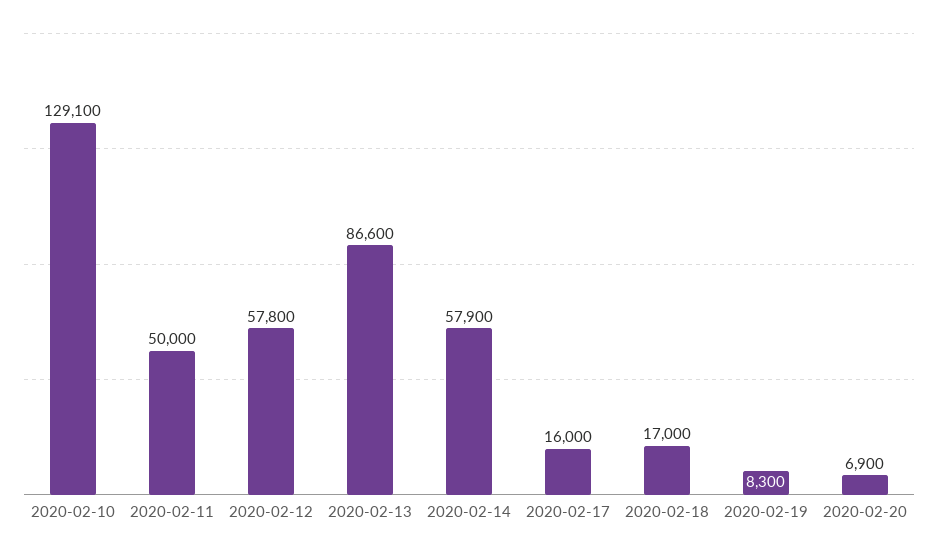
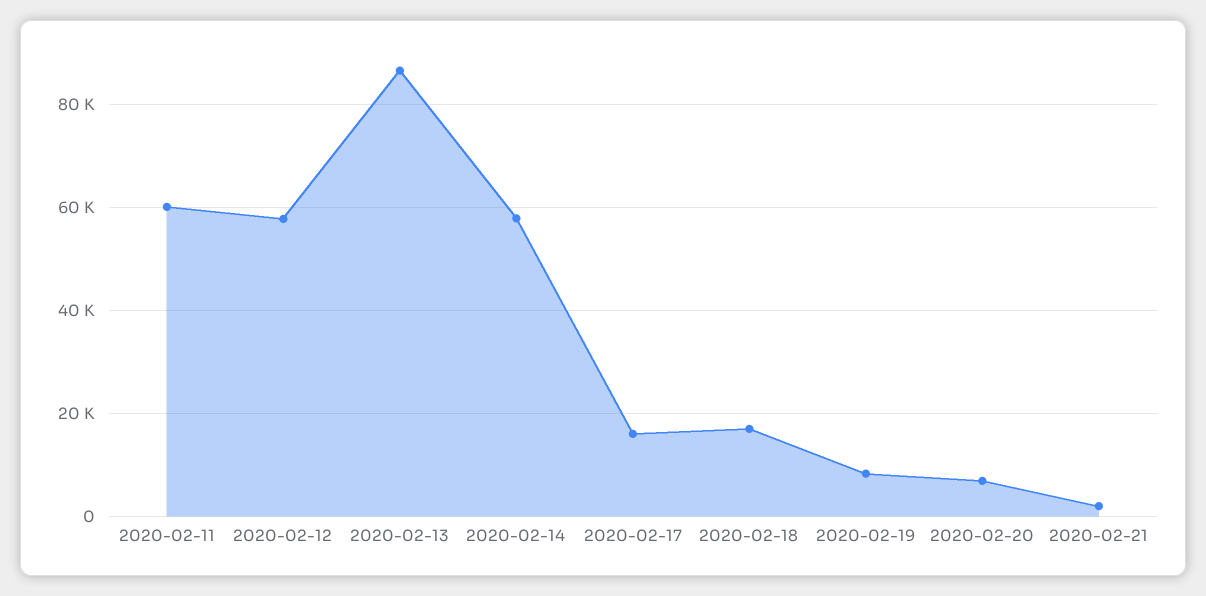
2020-02-10: 129100 -> none
2020-02-11: 50000 -> 60000
2020-02-21: none -> 2000

